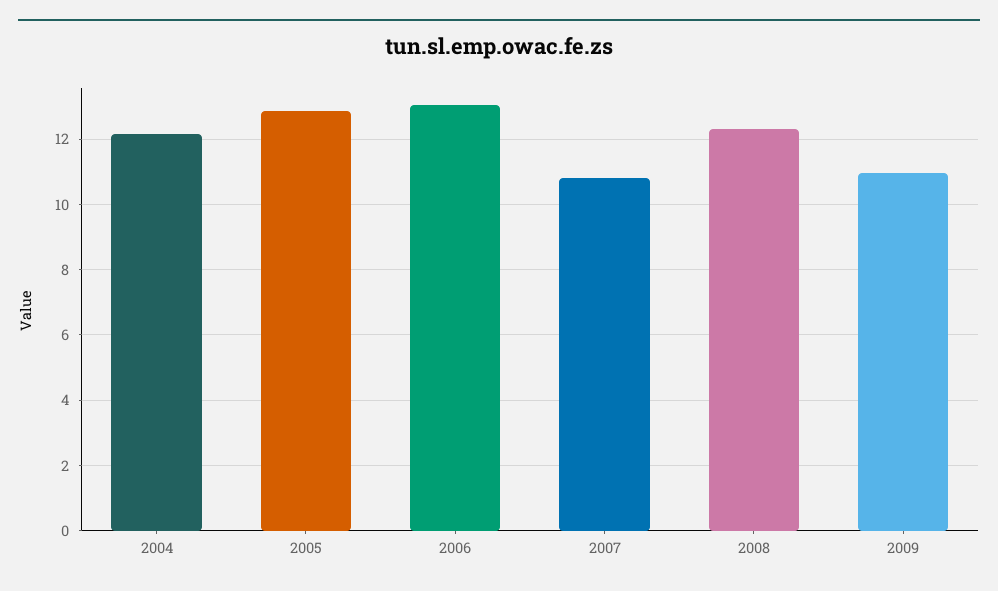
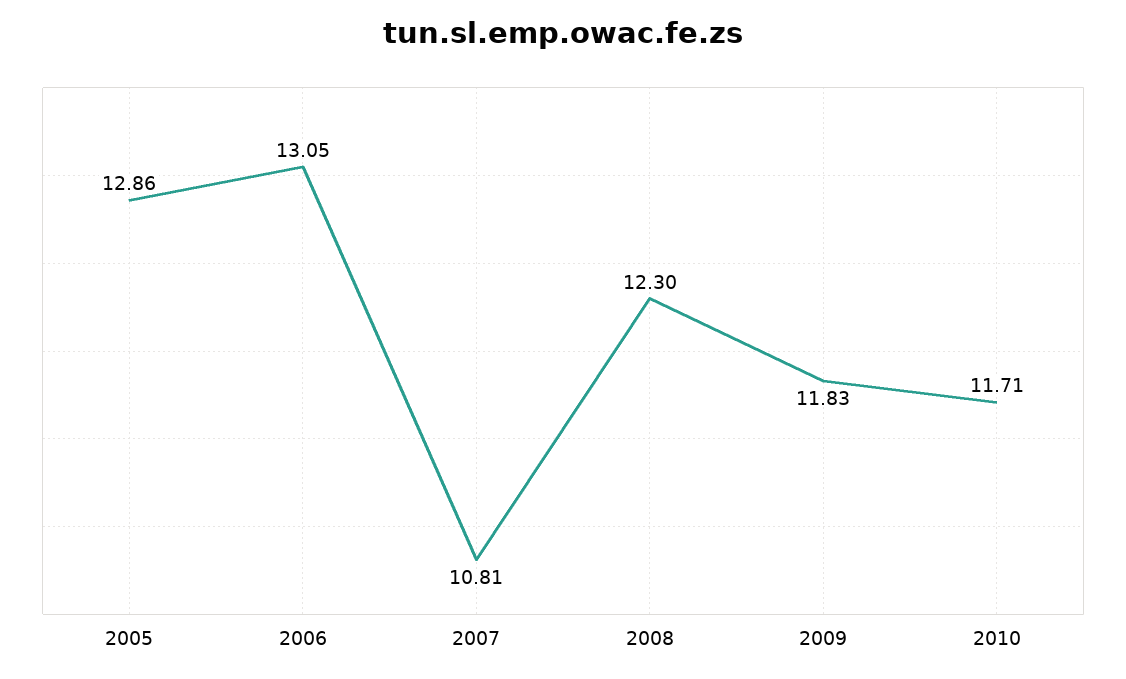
2004: 12.2 -> none
2009: 11 -> 11.83
2010: none -> 11.71

